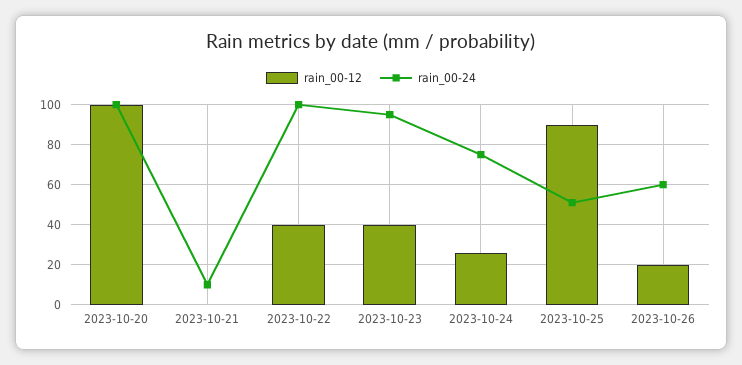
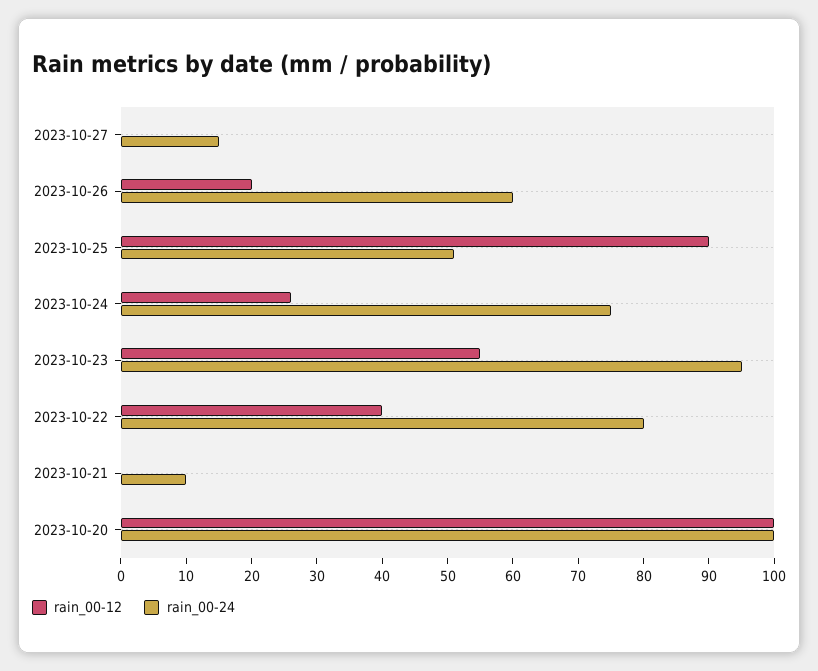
rain_00-24, 2023-10-22: 100 -> 80
rain_00-12, 2023-10-23: 40 -> 55
rain_00-12, 2023-10-27: none -> 0
rain_00-24, 2023-10-27: none -> 15

